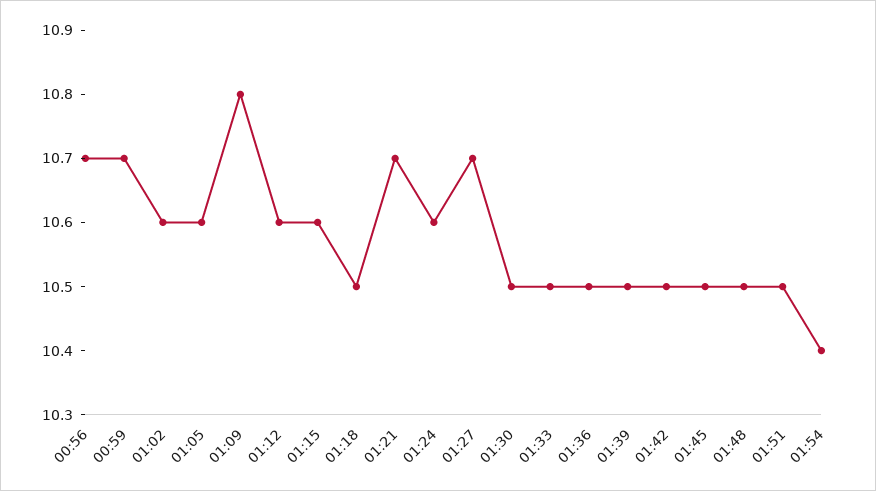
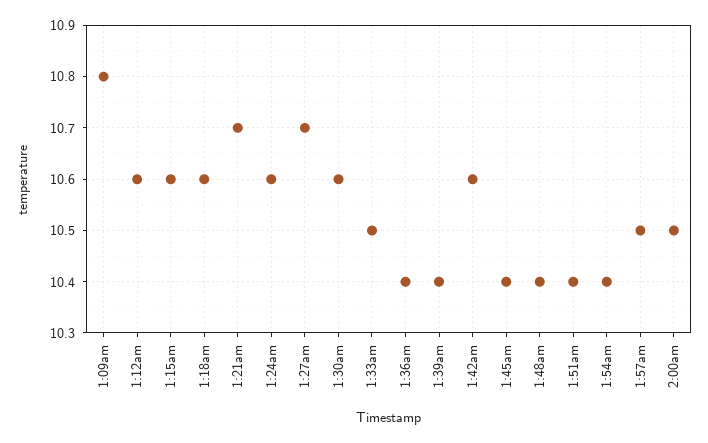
00:56: 10.7 -> none
00:59: 10.7 -> none
01:02: 10.6 -> none
01:05: 10.6 -> none
01:18: 10.5 -> 10.6
01:30: 10.5 -> 10.6
01:36: 10.5 -> 10.4
01:39: 10.5 -> 10.4
01:42: 10.5 -> 10.6
01:45: 10.5 -> 10.4
01:48: 10.5 -> 10.4
01:51: 10.5 -> 10.4
1:57am: none -> 10.5
2:00am: none -> 10.5

